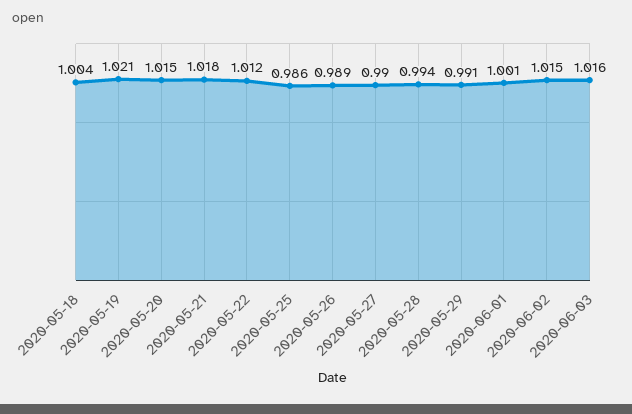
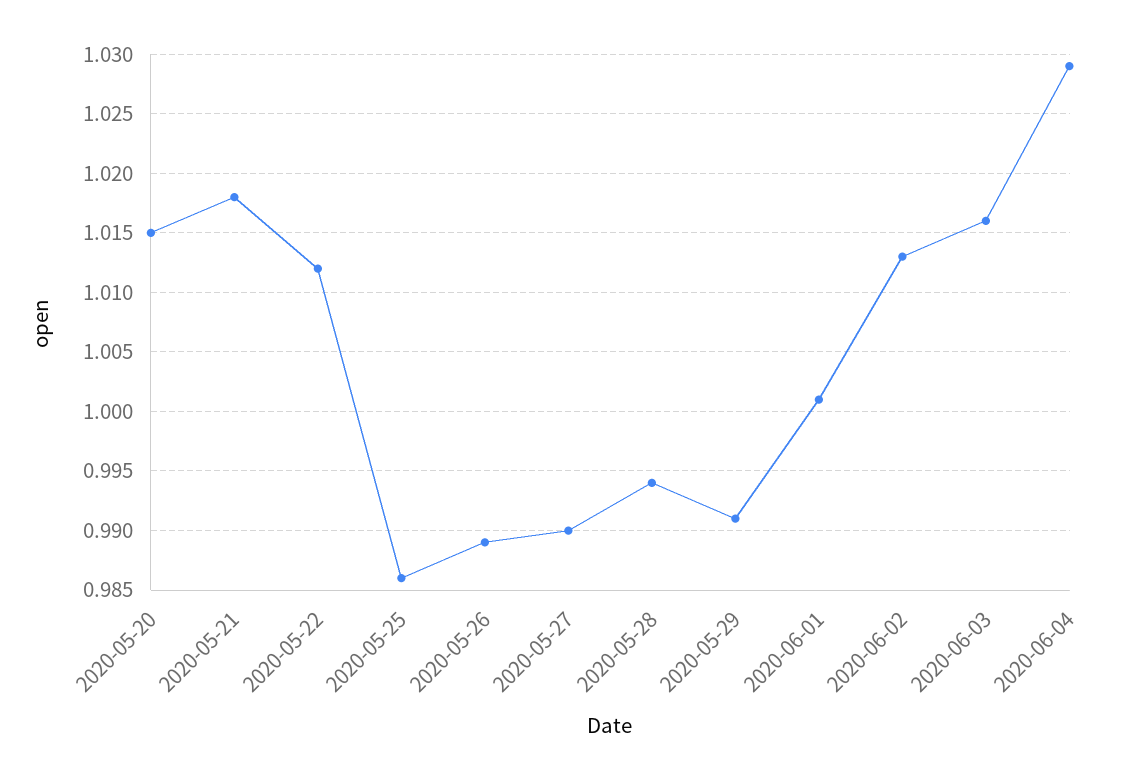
2020-05-18: 1.004 -> none
2020-05-19: 1.021 -> none
2020-06-02: 1.015 -> 1.013
2020-06-04: none -> 1.029

